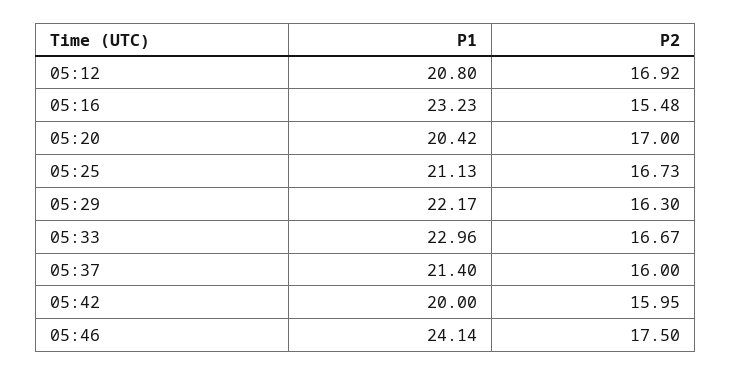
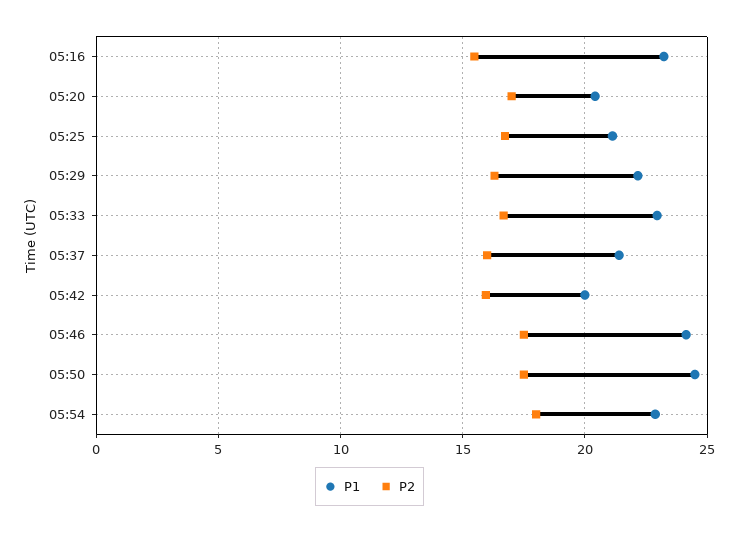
P1, 05:12: 20.8 -> none
P2, 05:12: 16.92 -> none
P1, 05:50: none -> 24.5
P2, 05:50: none -> 17.5
P1, 05:54: none -> 23
P2, 05:54: none -> 18

